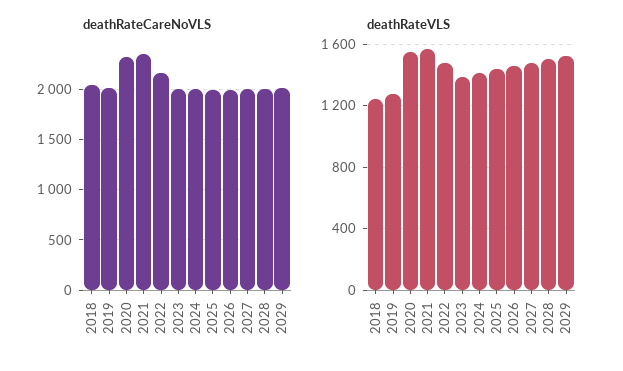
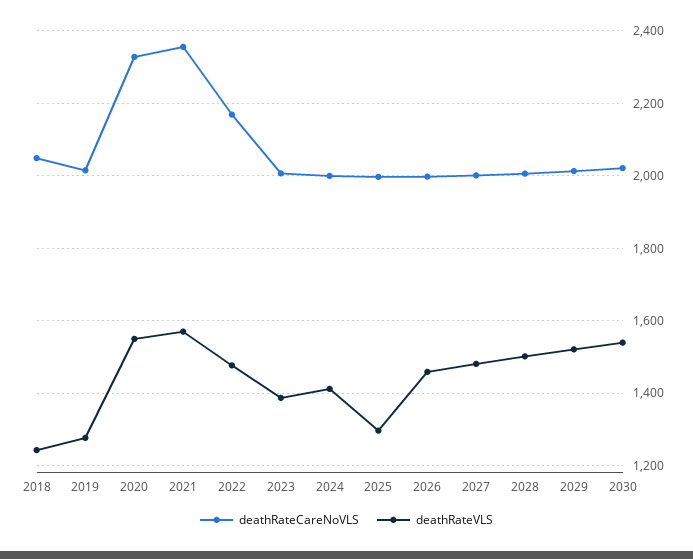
deathRateVLS, 2025: 1450 -> 1300
deathRateCareNoVLS, 2030: none -> 2020
deathRateVLS, 2030: none -> 1540

